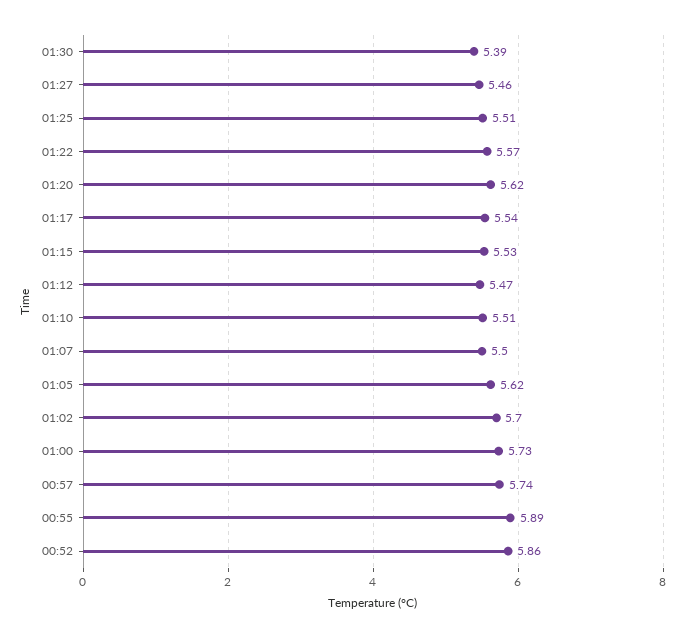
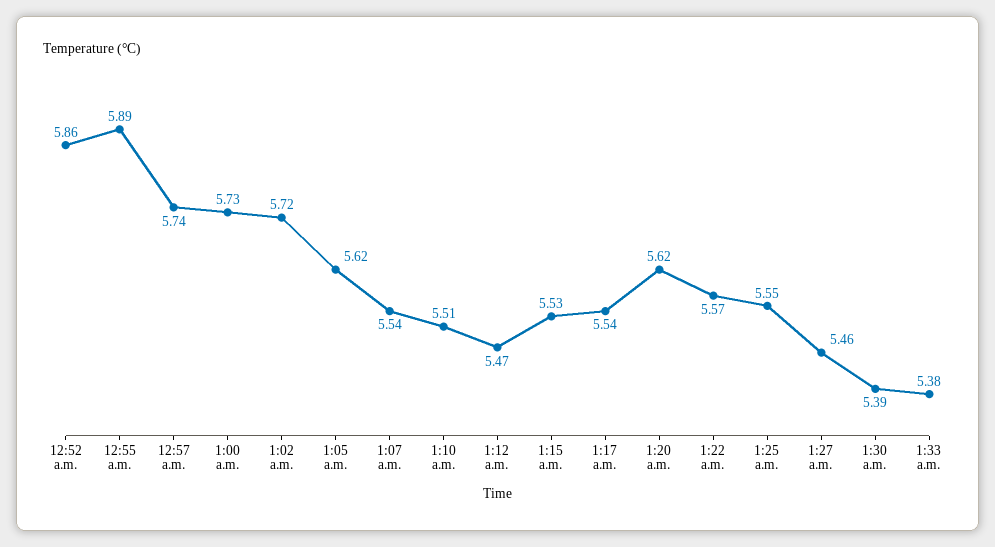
01:25: 5.51 -> 5.55
01:07: 5.5 -> 5.54
01:02: 5.7 -> 5.72
1:33 a.m.: none -> 5.38

